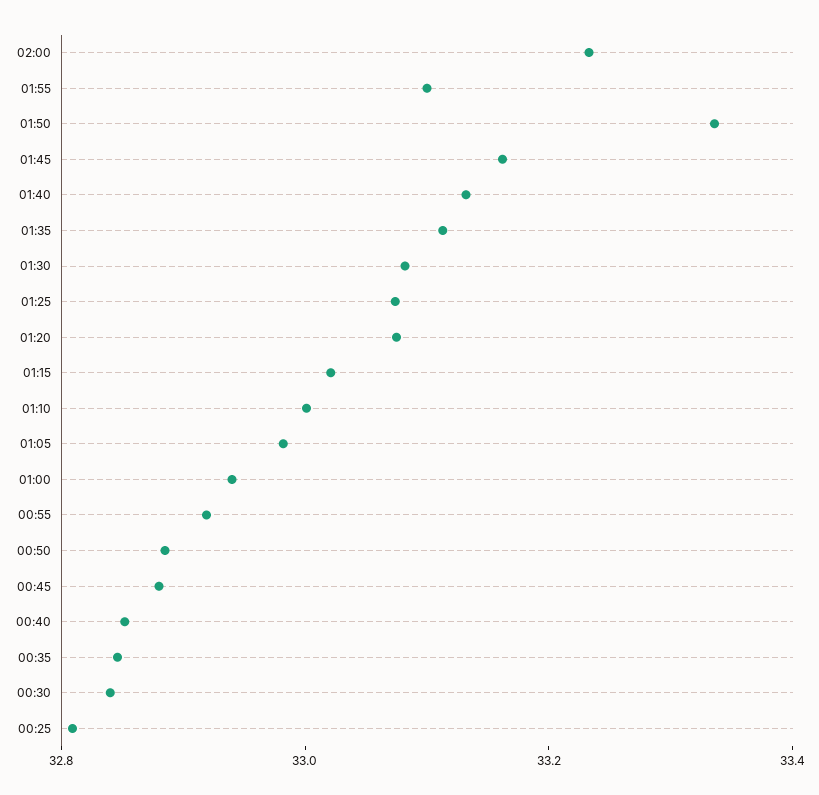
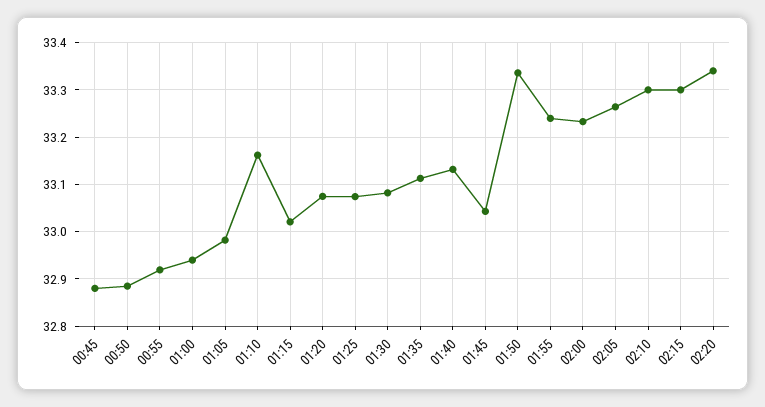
01:55: 33.1 -> 33.24
01:45: 33.15 -> 33.04
01:10: 33 -> 33.16
00:40: 32.85 -> none
00:35: 32.85 -> none
00:30: 32.85 -> none
00:25: 32.8 -> none
02:05: none -> 33.26
02:10: none -> 33.3
02:15: none -> 33.3
02:20: none -> 33.34

